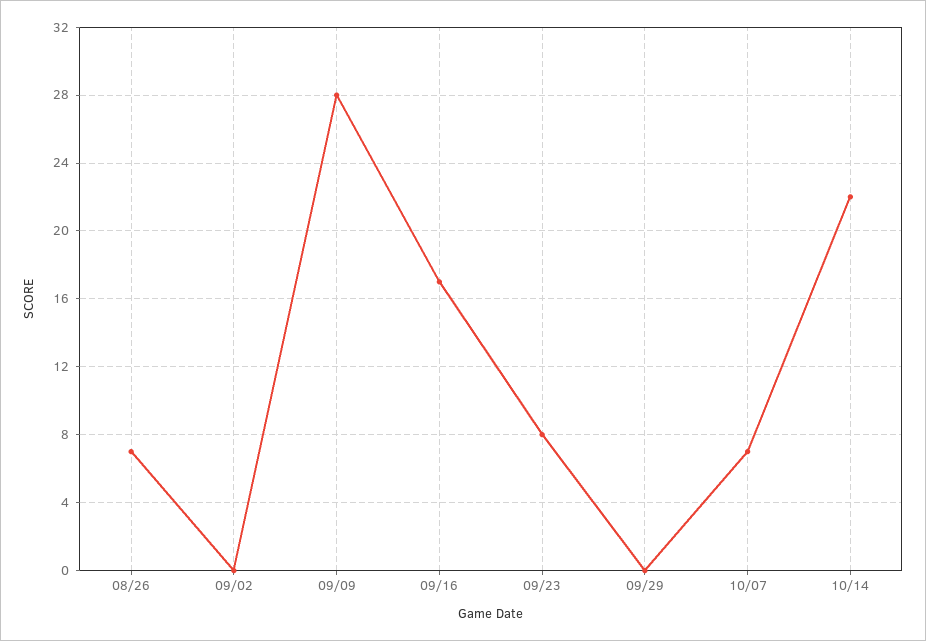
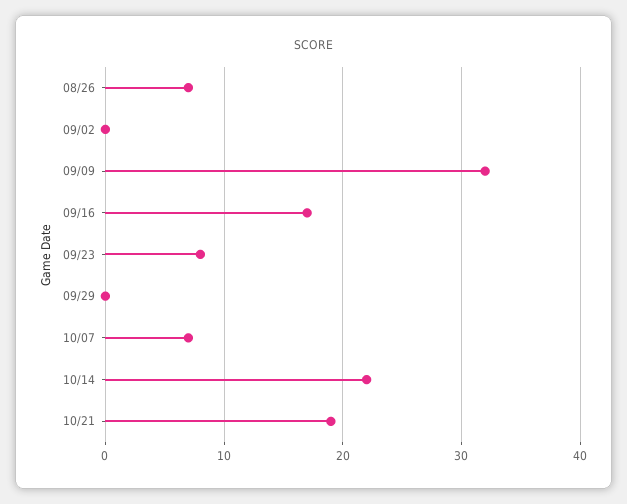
09/09: 28 -> 32
10/21: none -> 19

